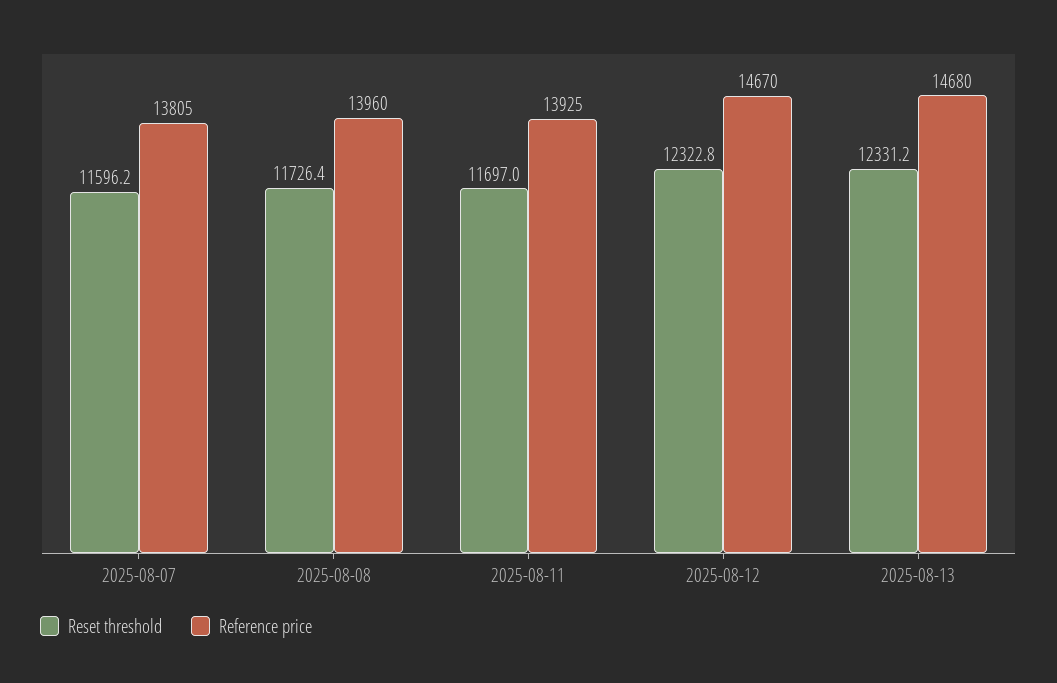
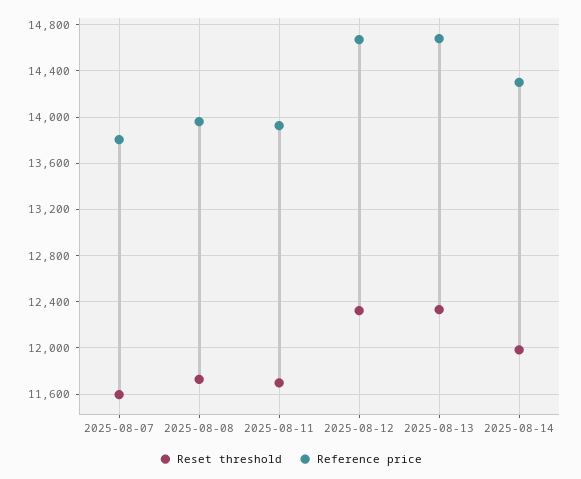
Reset threshold, 2025-08-14: none -> 12000
Reference price, 2025-08-14: none -> 14300

